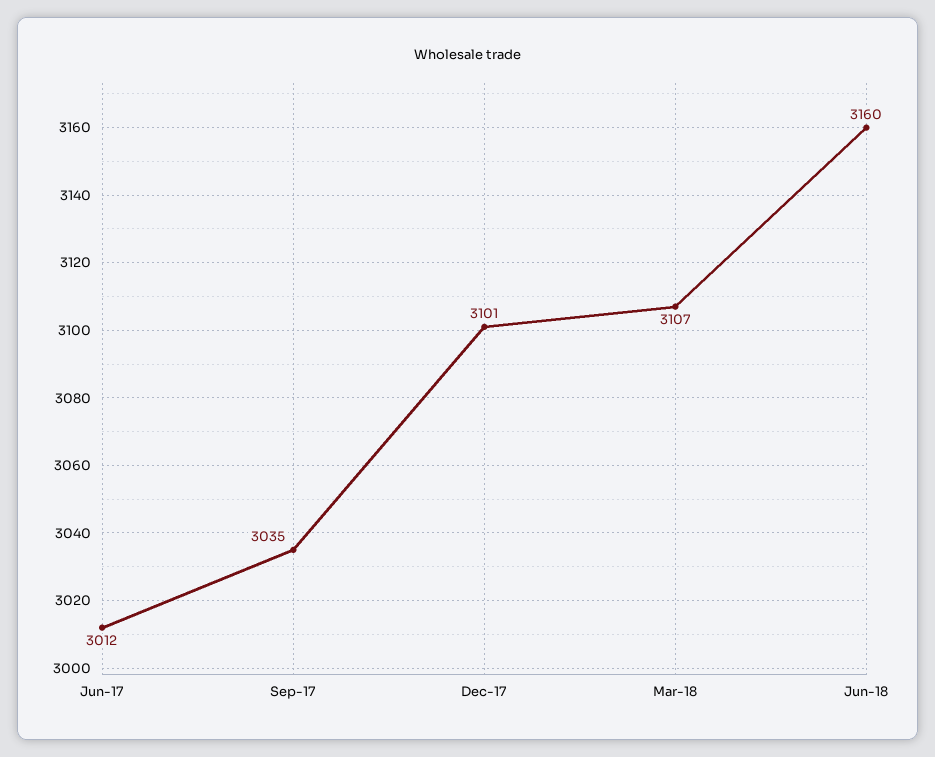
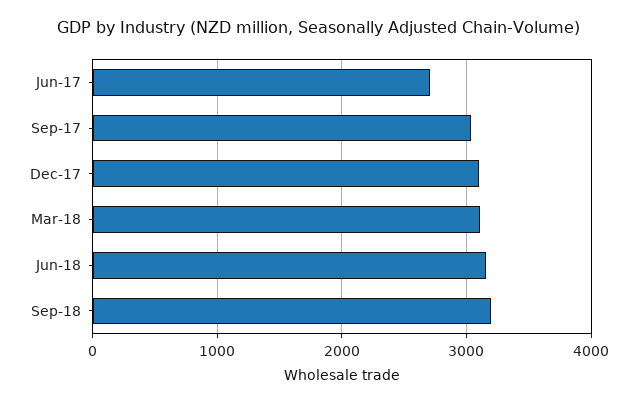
Jun-17: 3012 -> 2700
Sep-18: none -> 3200

